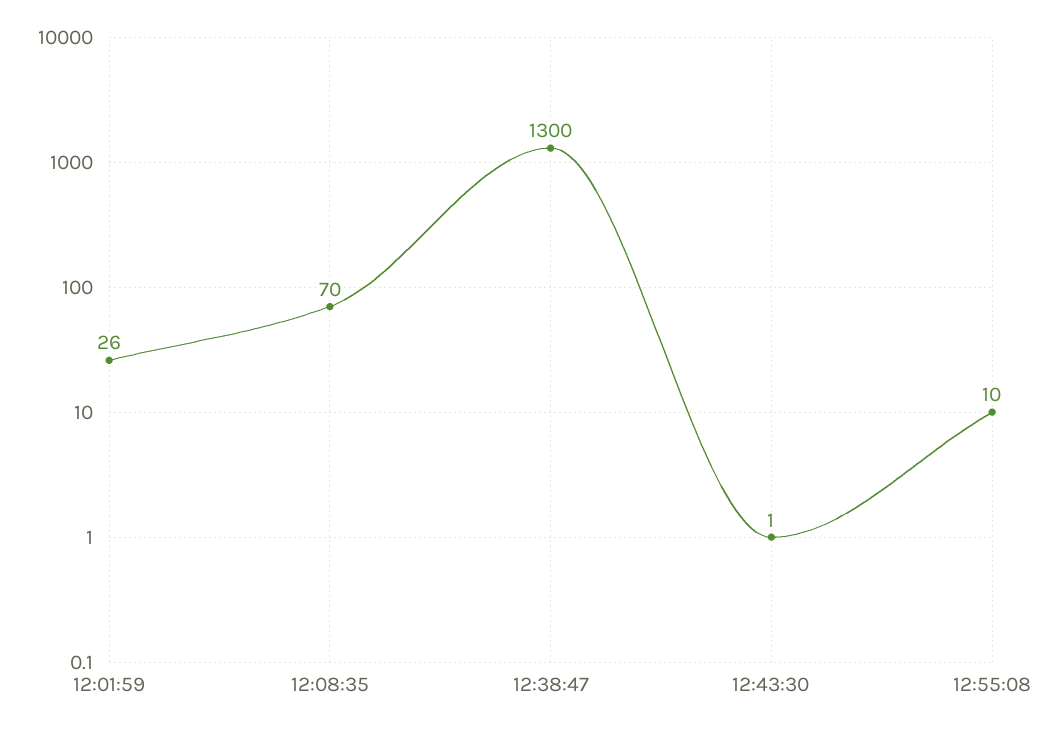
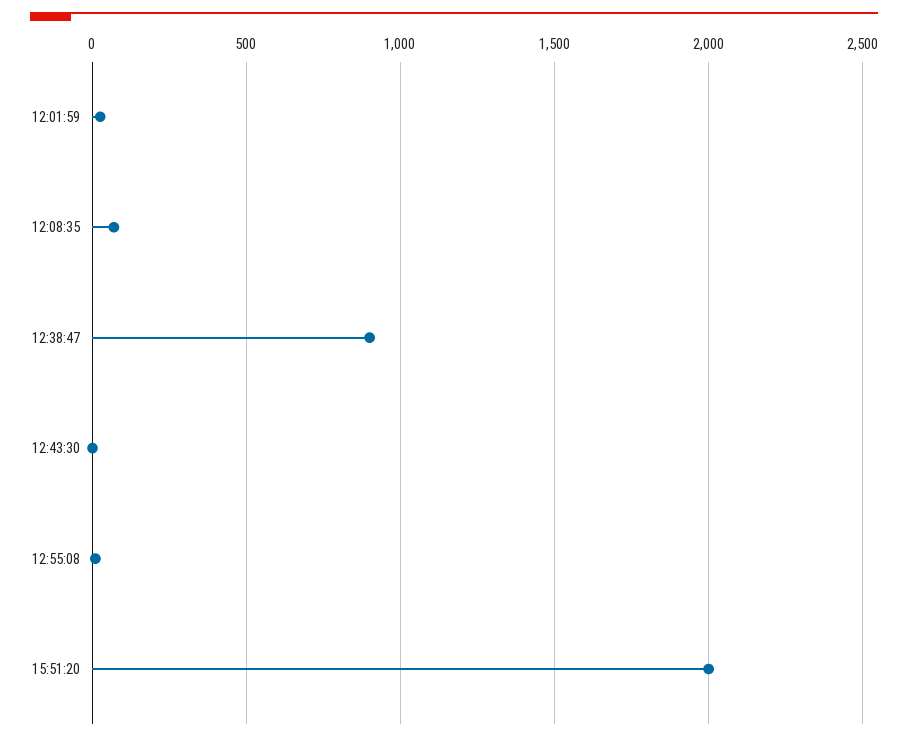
12:38:47: 1300 -> 900
15:51:20: none -> 2000

